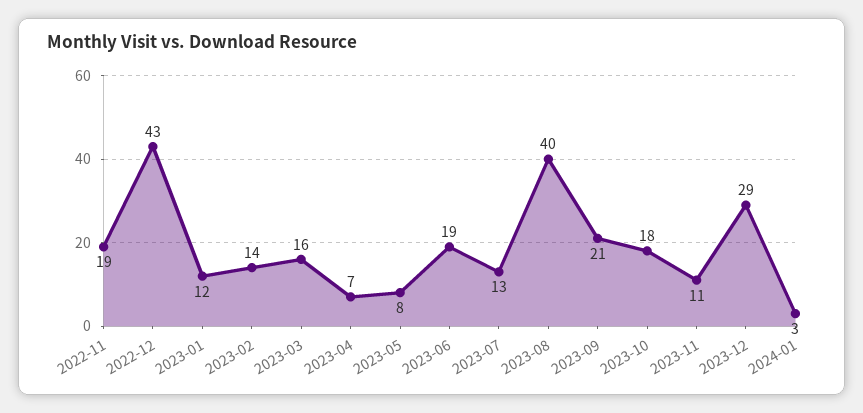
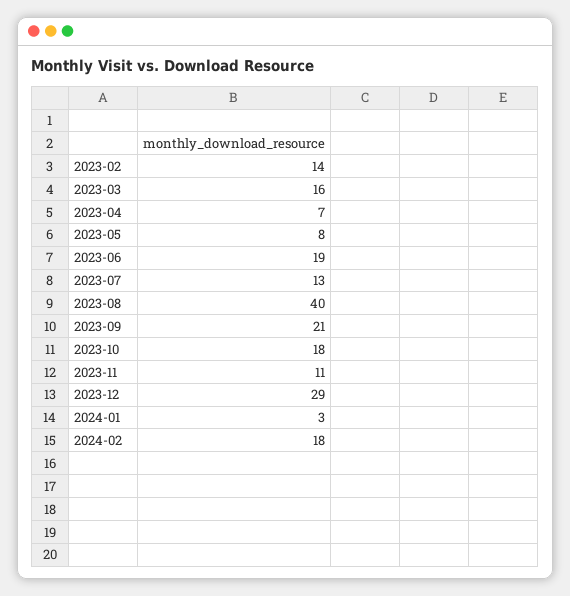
2022-11: 19 -> none
2022-12: 43 -> none
2023-01: 12 -> none
2024-02: none -> 18

